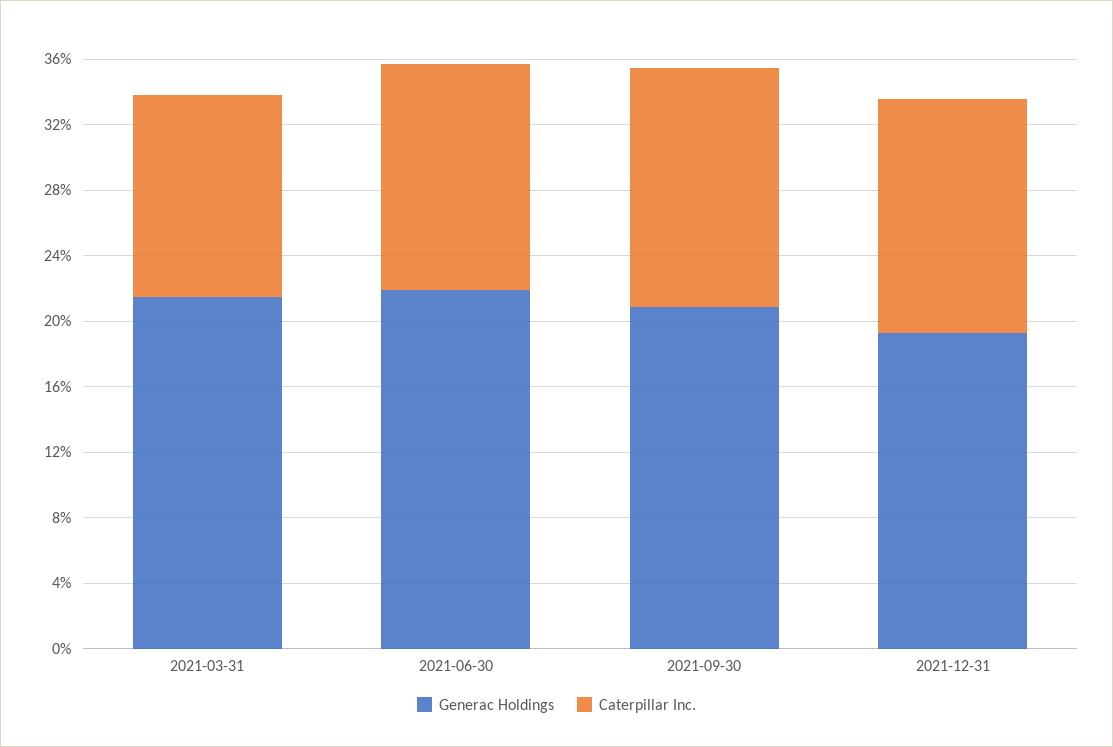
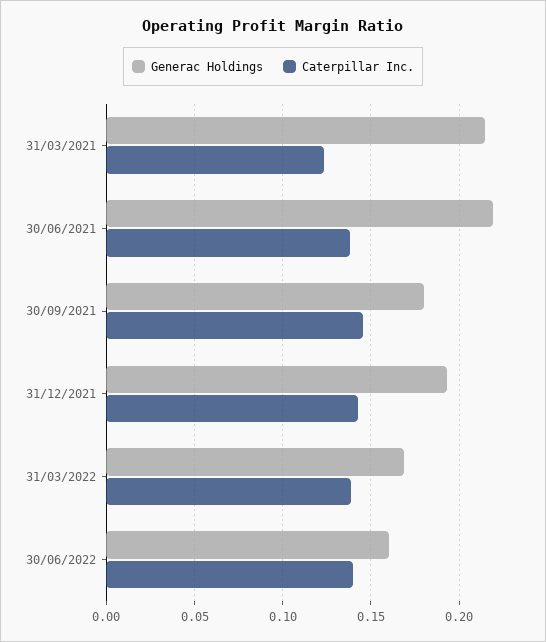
Generac Holdings, 2021-09-30: 0.21 -> 0.18
Generac Holdings, 31/03/2022: none -> 0.17
Caterpillar Inc., 31/03/2022: none -> 0.14
Generac Holdings, 30/06/2022: none -> 0.16
Caterpillar Inc., 30/06/2022: none -> 0.14

